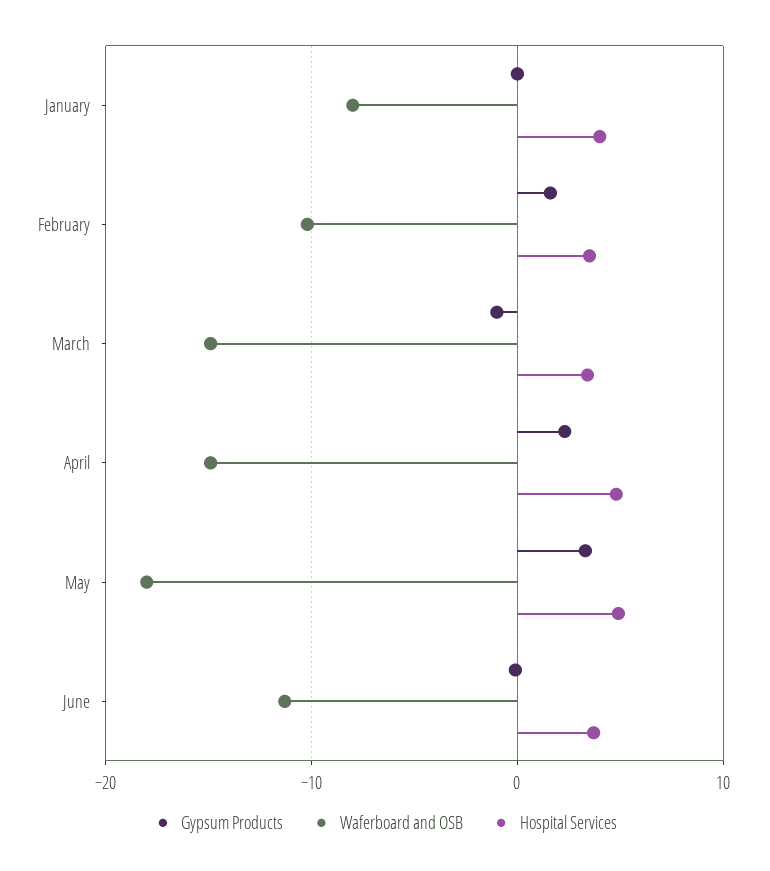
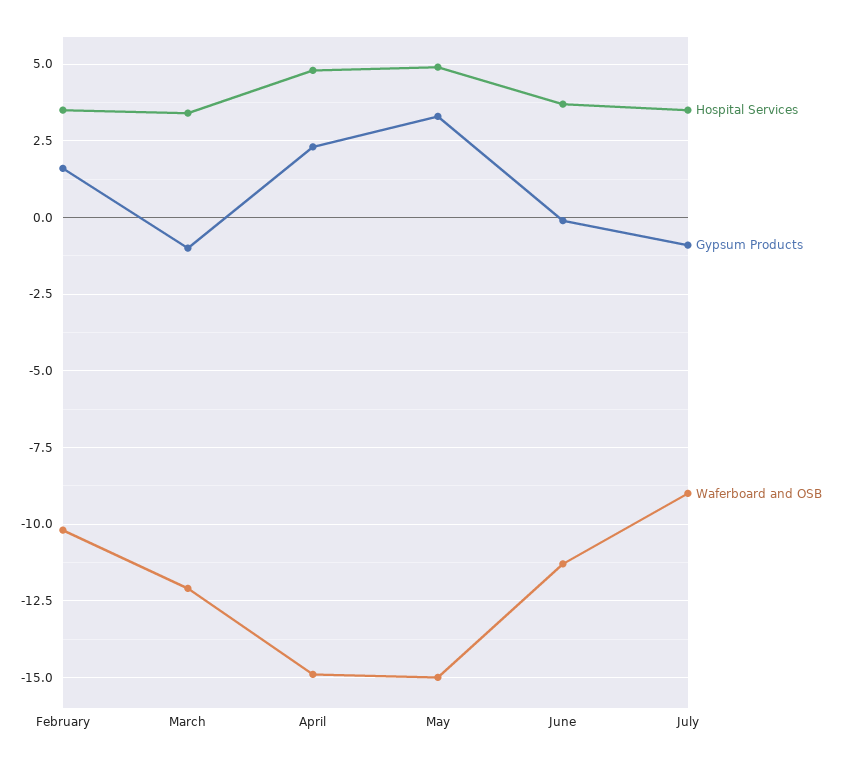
Gypsum Products, January: 0 -> none
Waferboard and OSB, January: -8 -> none
Hospital Services, January: 4 -> none
Waferboard and OSB, March: -15 -> -12
Waferboard and OSB, May: -18 -> -15
Hospital Services, July: none -> 3.5
Gypsum Products, July: none -> -1
Waferboard and OSB, July: none -> -9

